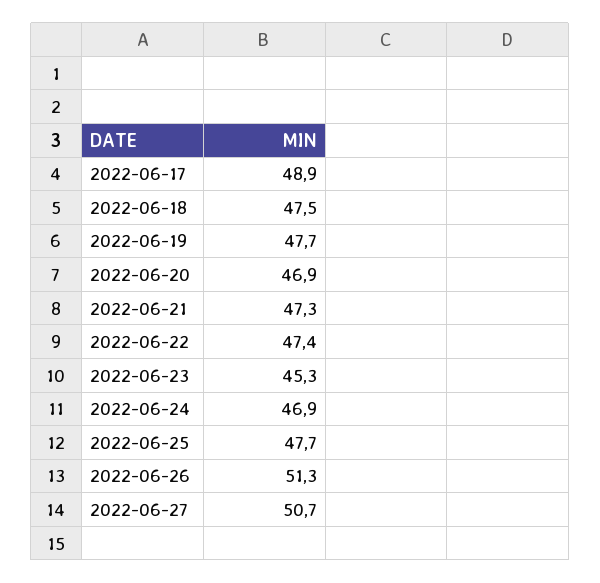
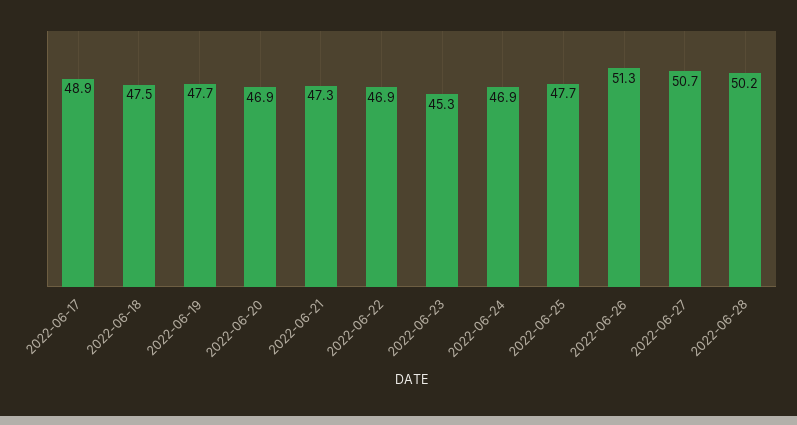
2022-06-22: 47.4 -> 46.9
2022-06-28: none -> 50.2

